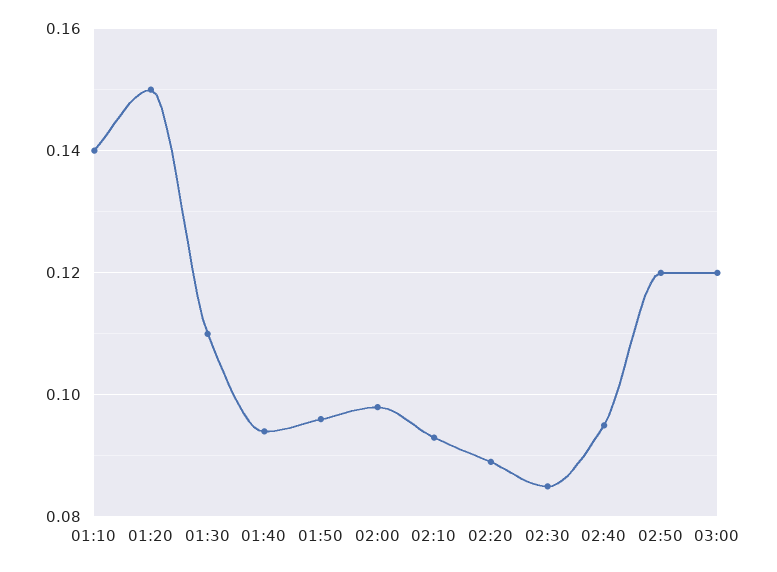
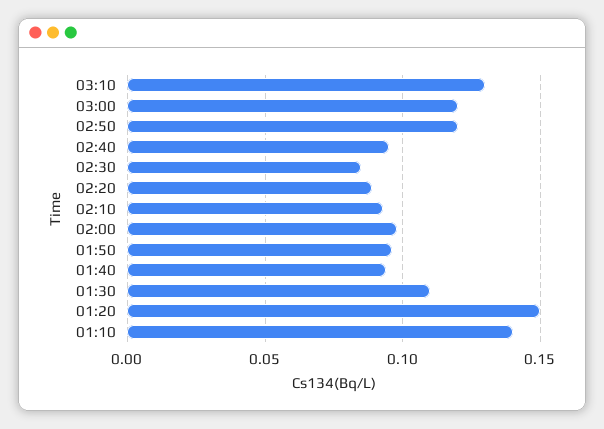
03:10: none -> 0.13

